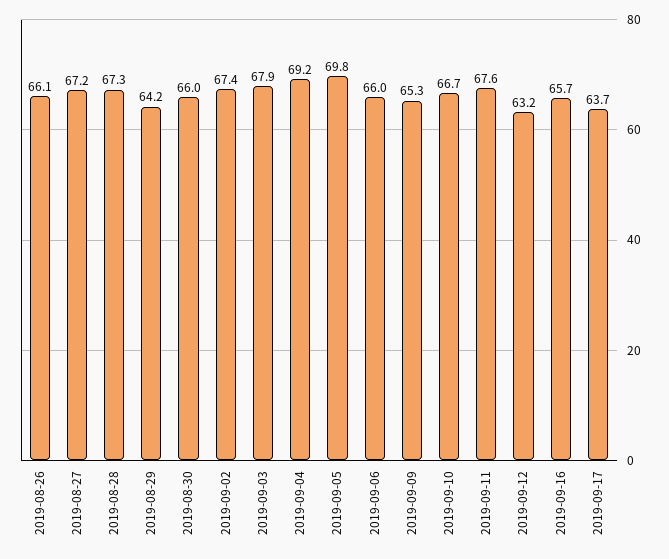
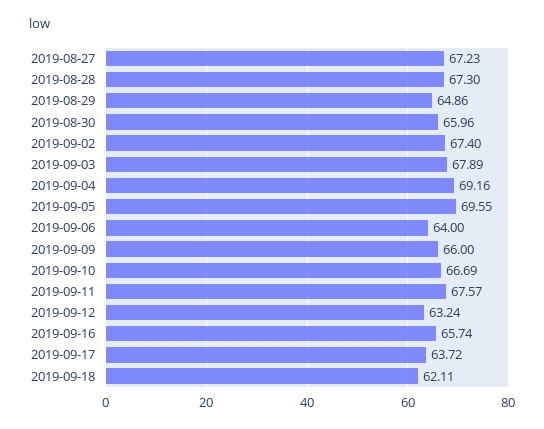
2019-08-26: 66.1 -> none
2019-08-29: 64.2 -> 64.86
2019-09-05: 69.8 -> 69.55
2019-09-06: 66 -> 64
2019-09-09: 65.3 -> 66
2019-09-18: none -> 62.11

